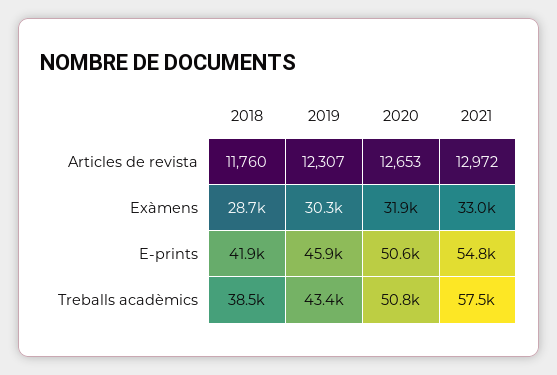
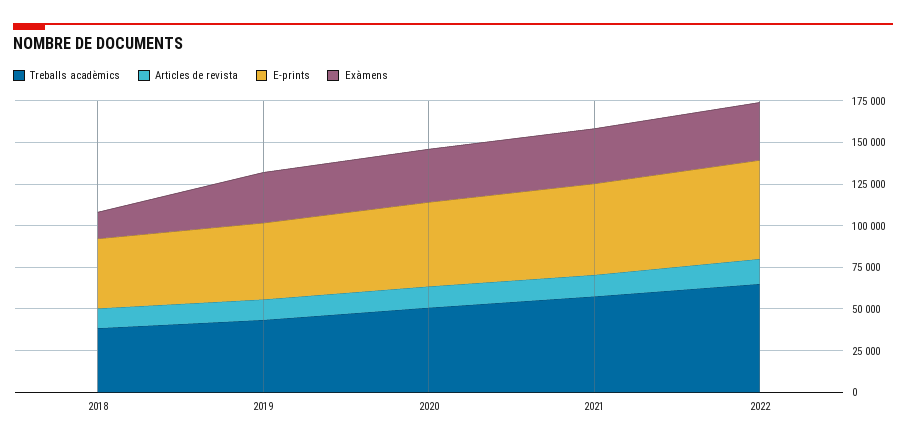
Exàmens, 2018: 28700 -> 15000
Treballs acadèmics, 2022: none -> 65000
Articles de revista, 2022: none -> 15000
E-prints, 2022: none -> 60000
Exàmens, 2022: none -> 35000

